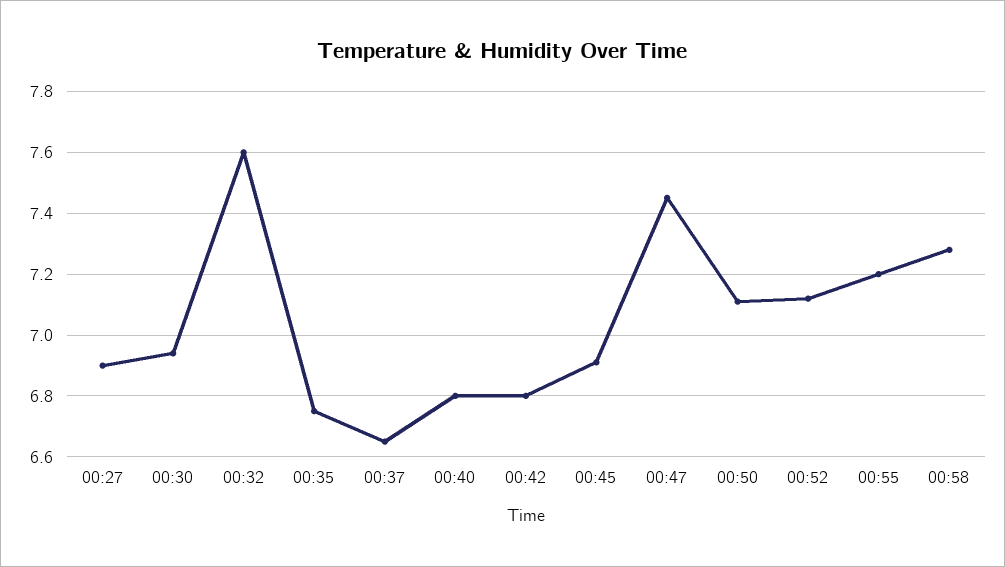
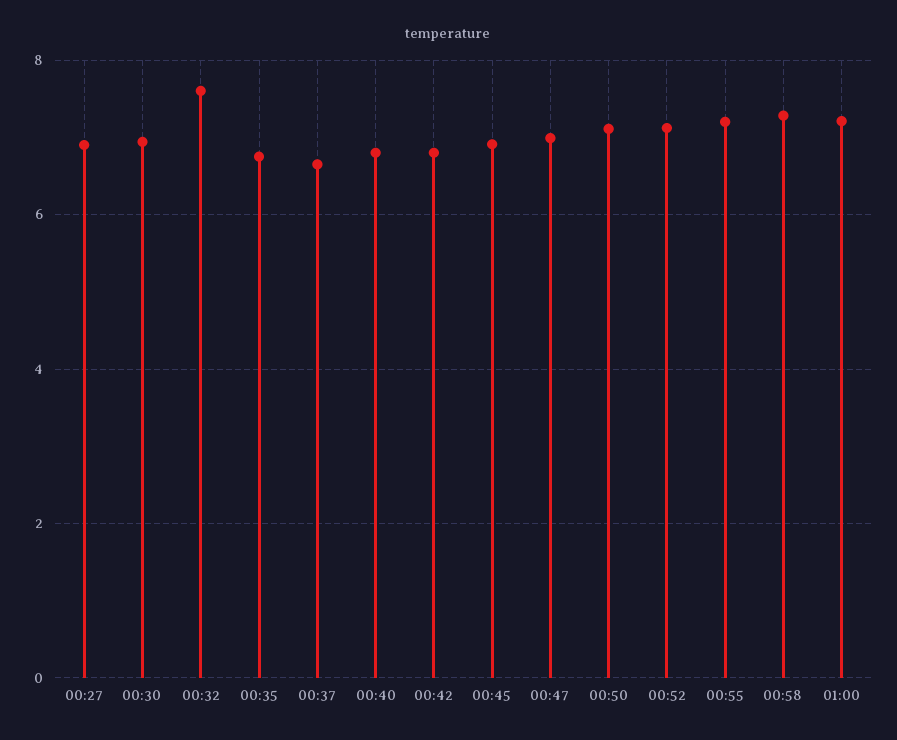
00:47: 7.45 -> 7
01:00: none -> 7.2

